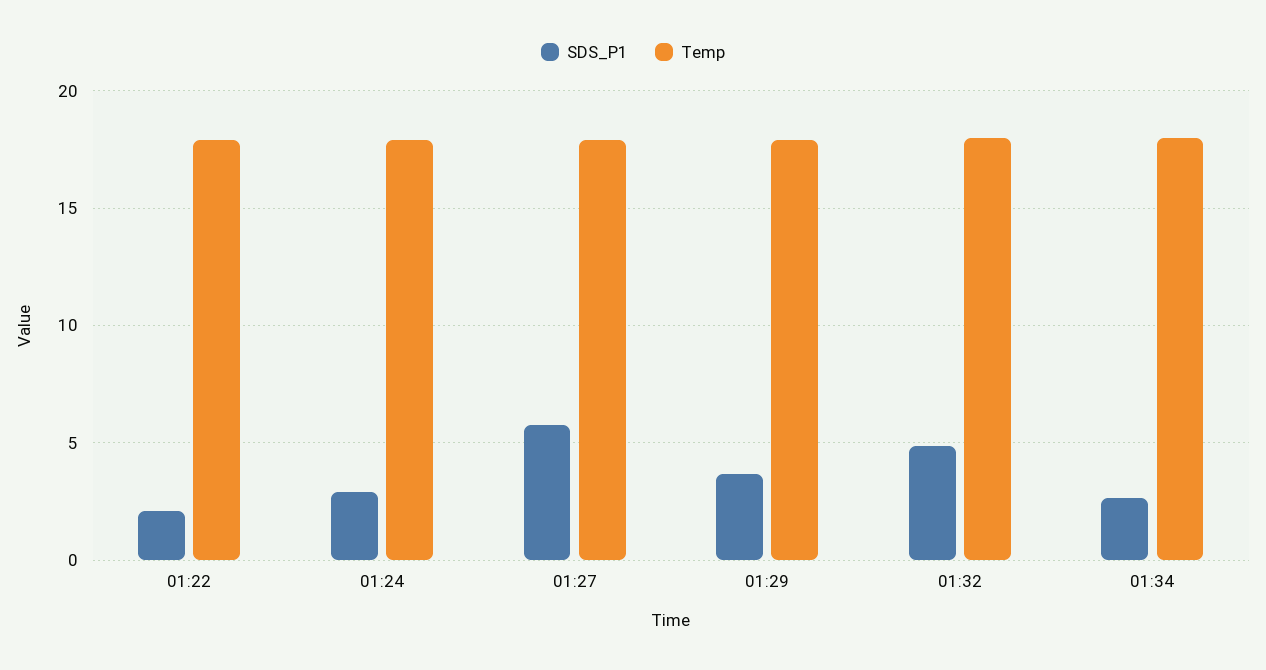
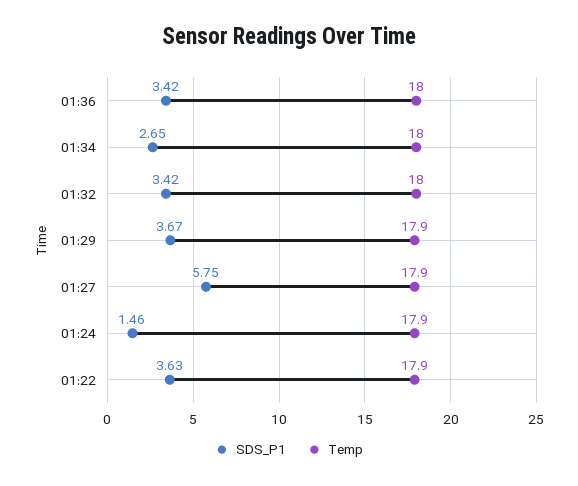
SDS_P1, 01:22: 2 -> 3.63
SDS_P1, 01:24: 3 -> 1.46
SDS_P1, 01:32: 5 -> 3.42
SDS_P1, 01:36: none -> 3.42
Temp, 01:36: none -> 18

